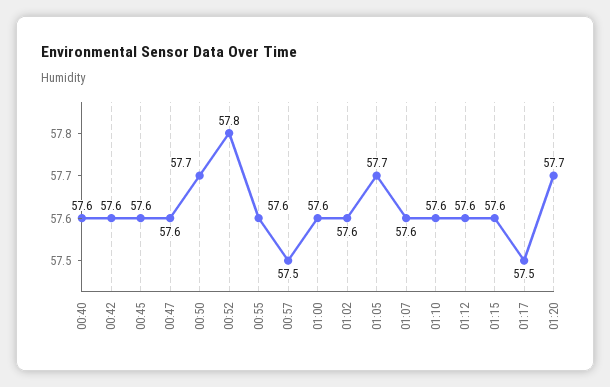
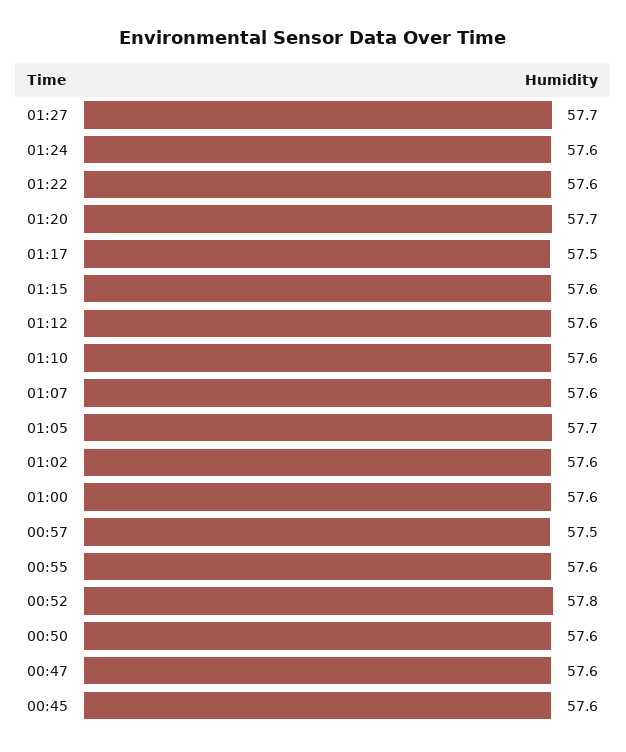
00:40: 57.6 -> none
00:42: 57.6 -> none
00:50: 57.7 -> 57.6
01:27: none -> 57.7
01:24: none -> 57.6
01:22: none -> 57.6

